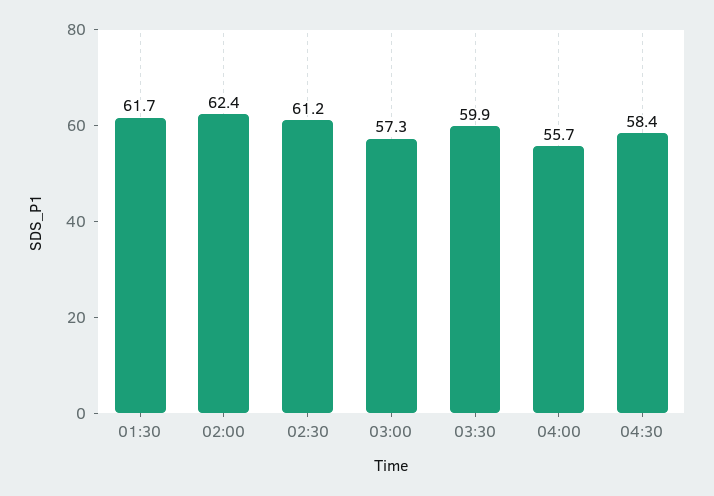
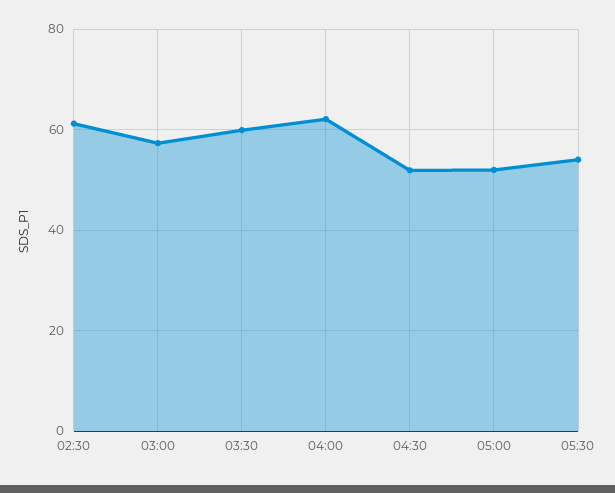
01:30: 61.7 -> none
02:00: 62.4 -> none
04:00: 55.7 -> 62
04:30: 58.4 -> 52
05:00: none -> 52
05:30: none -> 54

